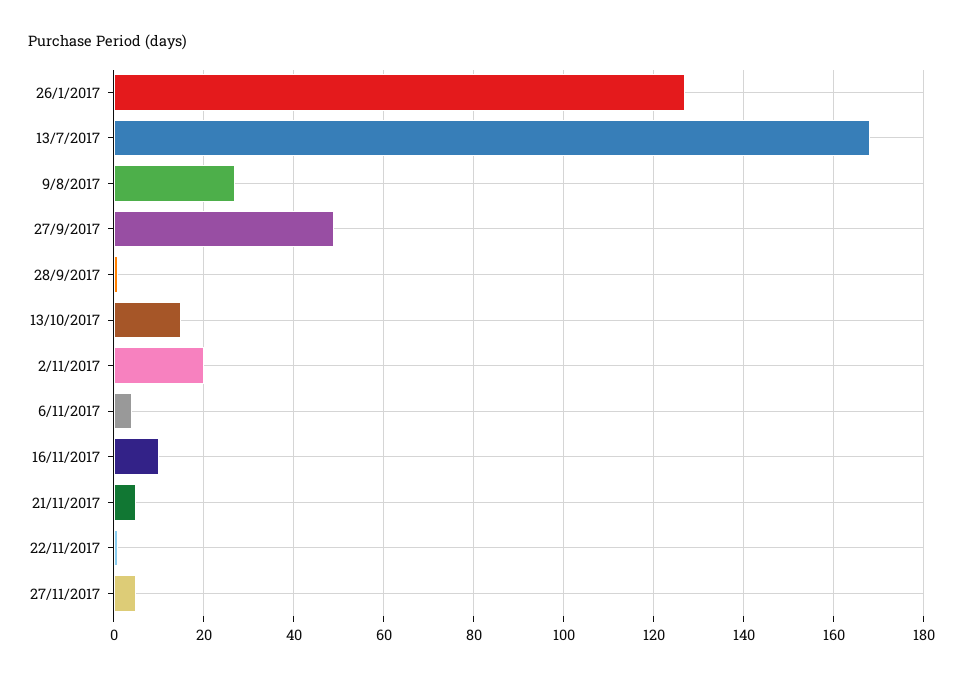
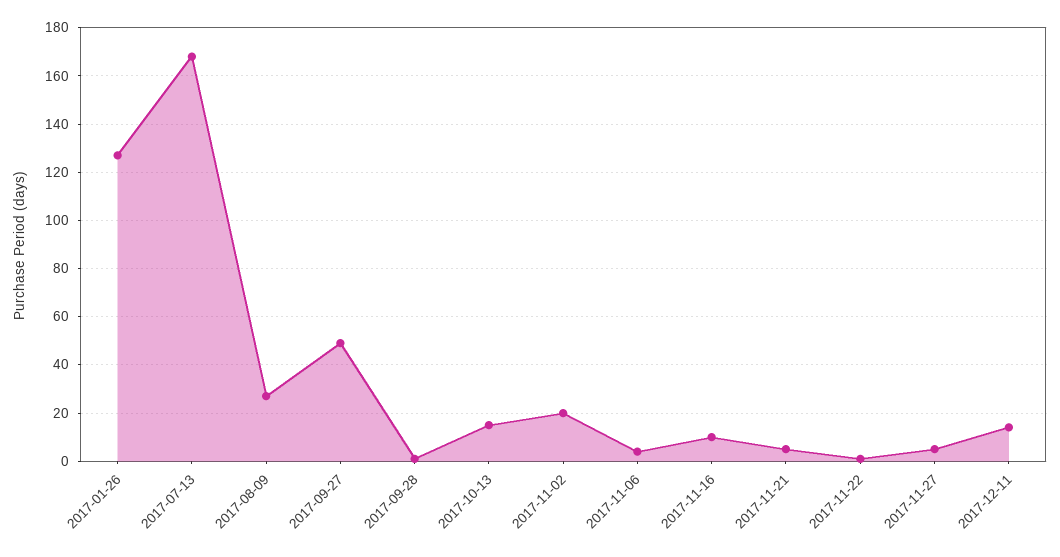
2017-12-11: none -> 15

